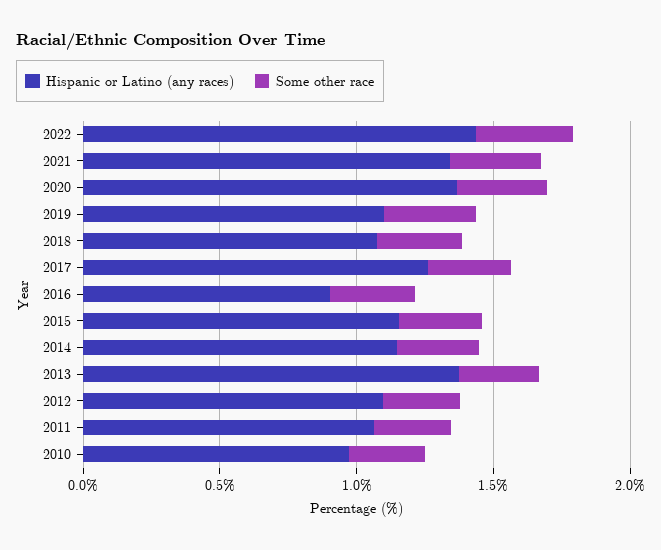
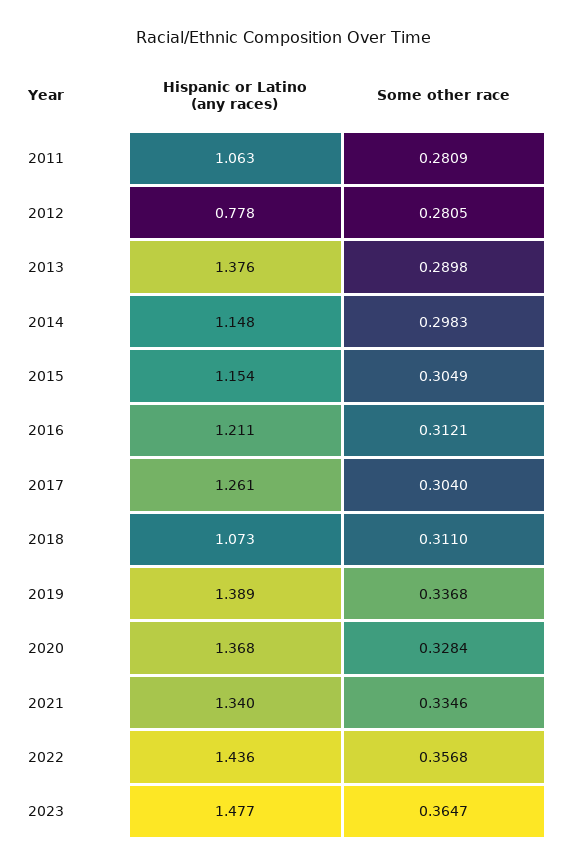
Hispanic or Latino (any races), 2019: 1.1 -> 1.389
Hispanic or Latino (any races), 2016: 0.9 -> 1.211
Hispanic or Latino (any races), 2012: 1.1 -> 0.778
Hispanic or Latino (any races), 2010: 1 -> none
Some other race, 2010: 0.3 -> none
Hispanic or Latino (any races), 2023: none -> 1.477
Some other race, 2023: none -> 0.3647

